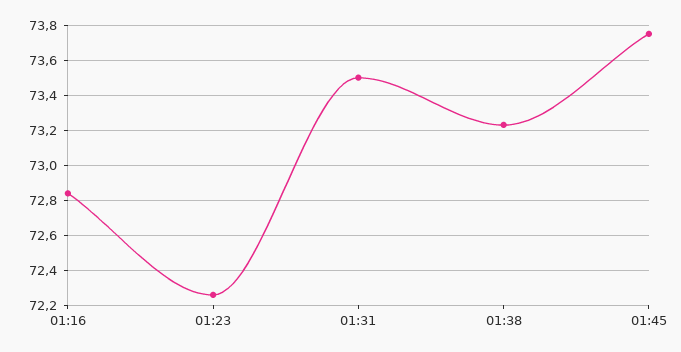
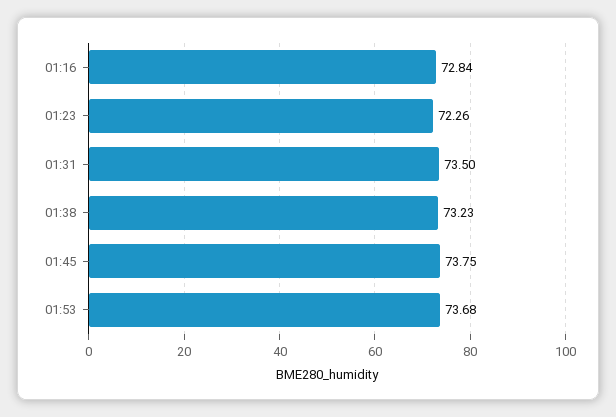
01:53: none -> 73.68

